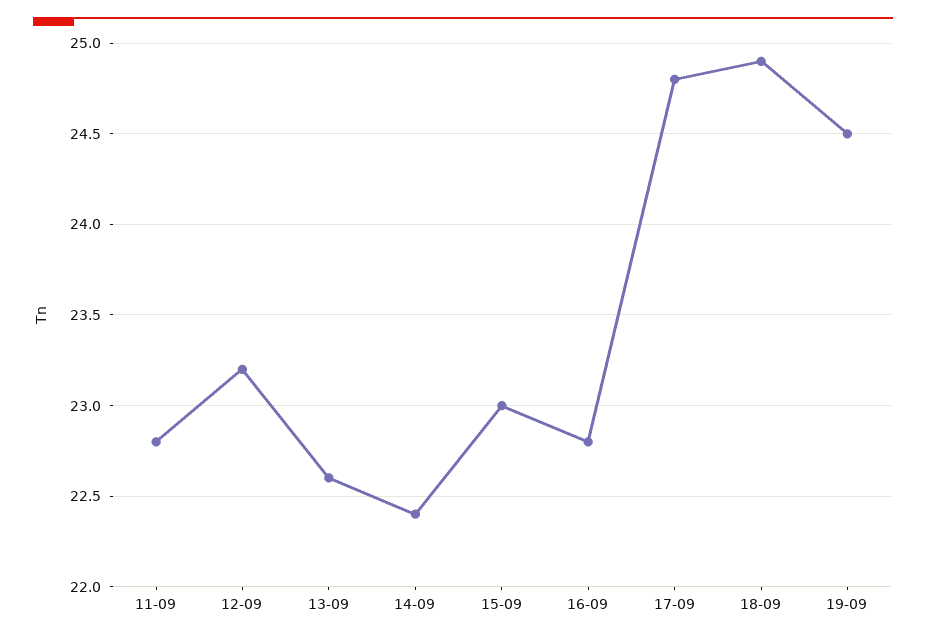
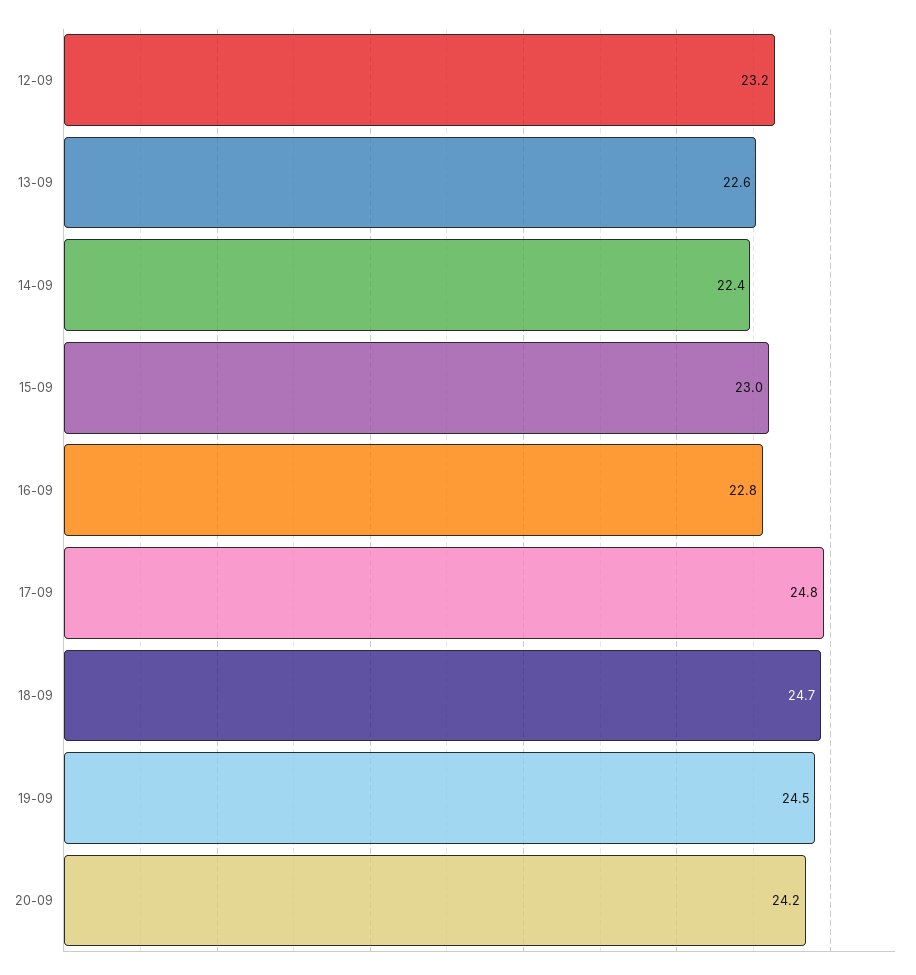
11-09: 22.8 -> none
18-09: 24.9 -> 24.7
20-09: none -> 24.2

